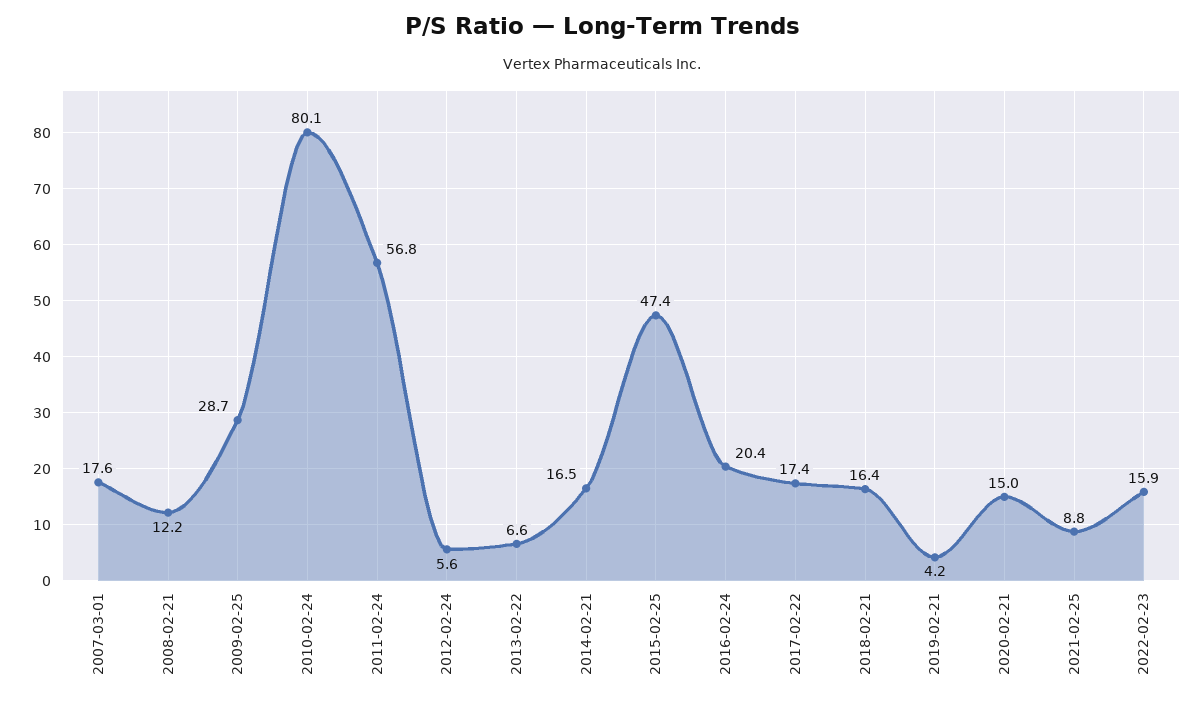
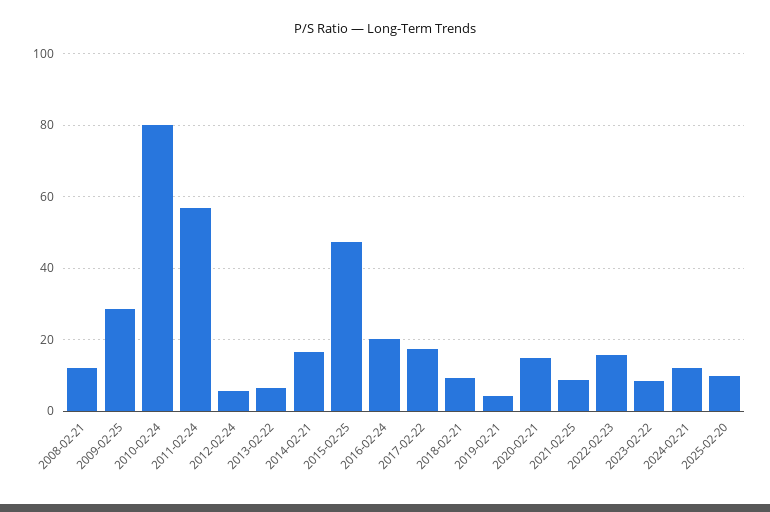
2007-03-01: 17.6 -> none
2018-02-21: 16.4 -> 10
2023-02-22: none -> 8
2024-02-21: none -> 12
2025-02-20: none -> 10

